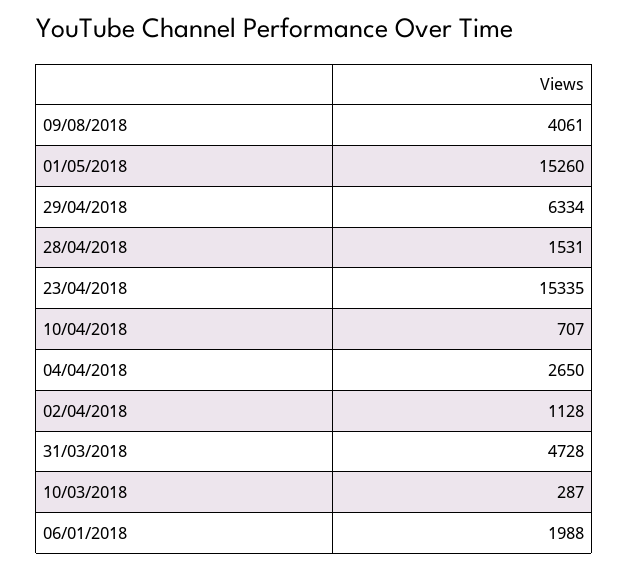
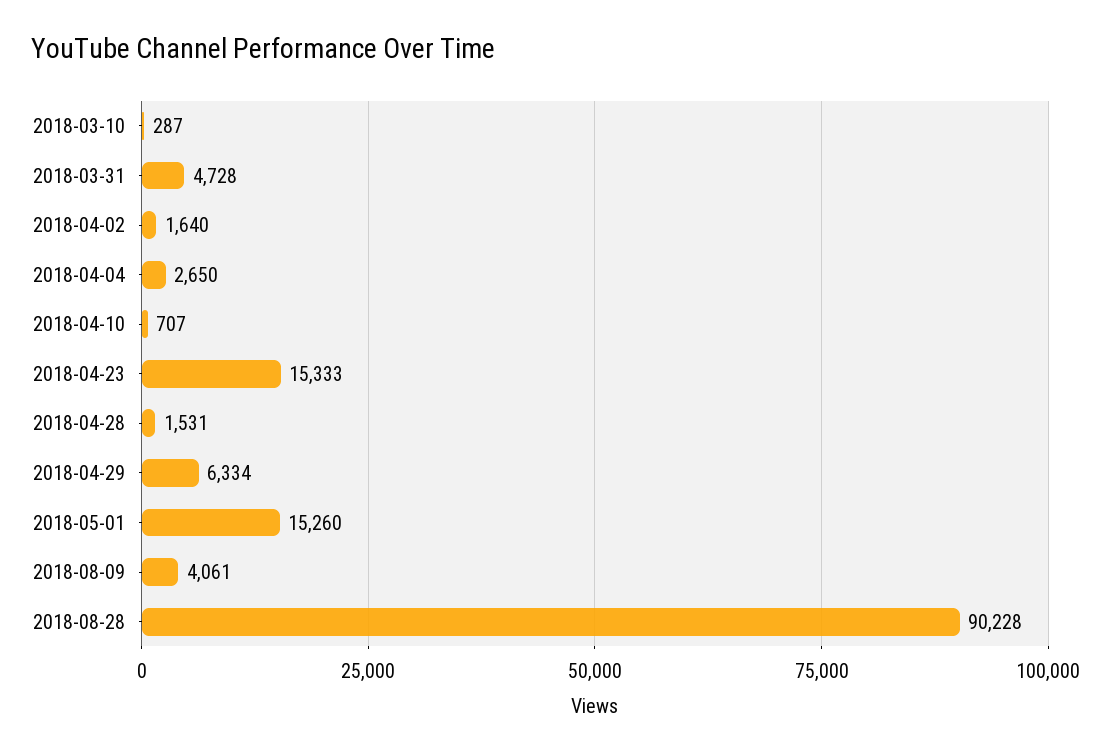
23/04/2018: 15335 -> 15333
02/04/2018: 1128 -> 1640
06/01/2018: 1988 -> none
2018-08-28: none -> 90228

